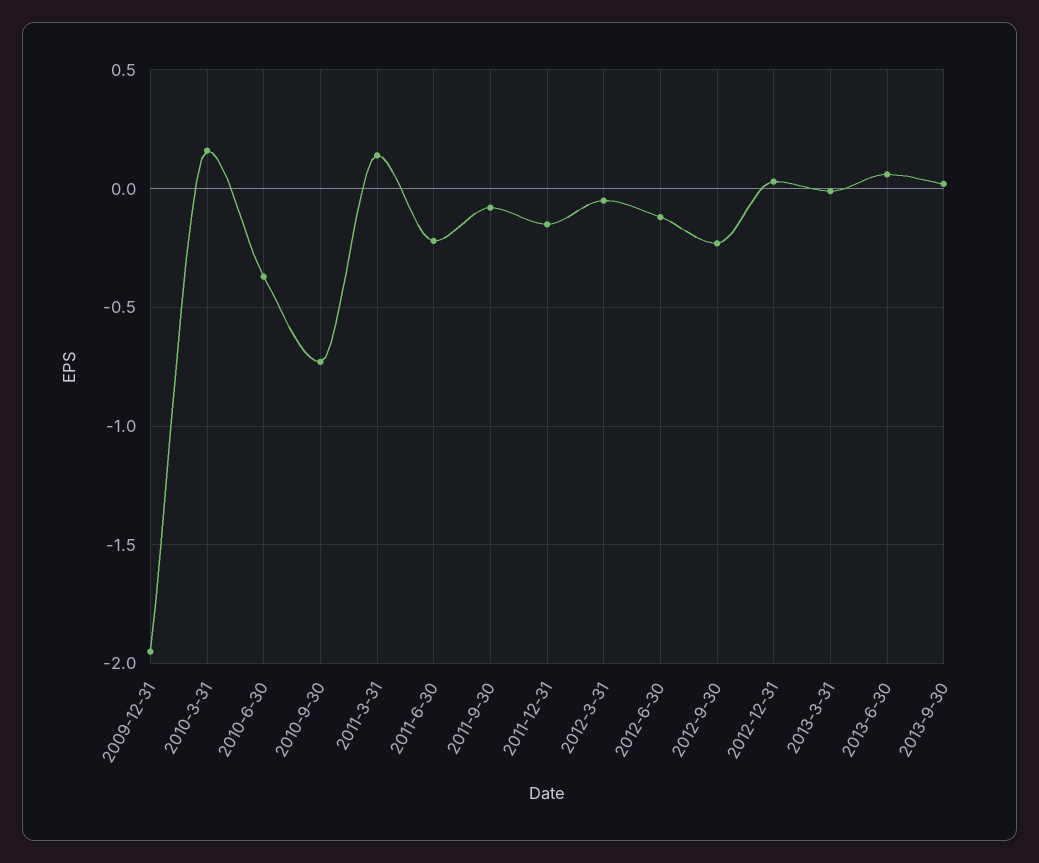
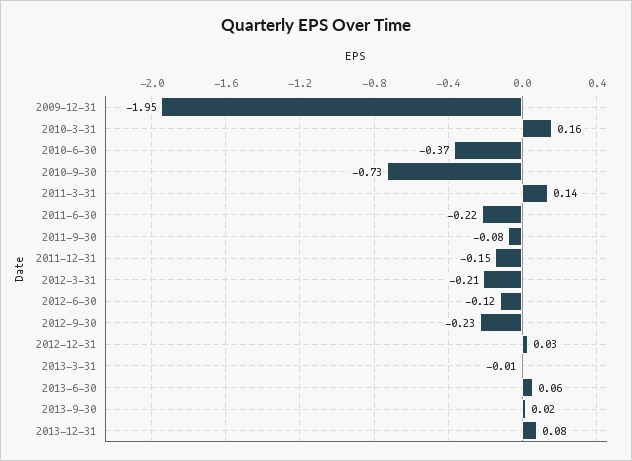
2012-3-31: -0.05 -> -0.21
2013-12-31: none -> 0.08

